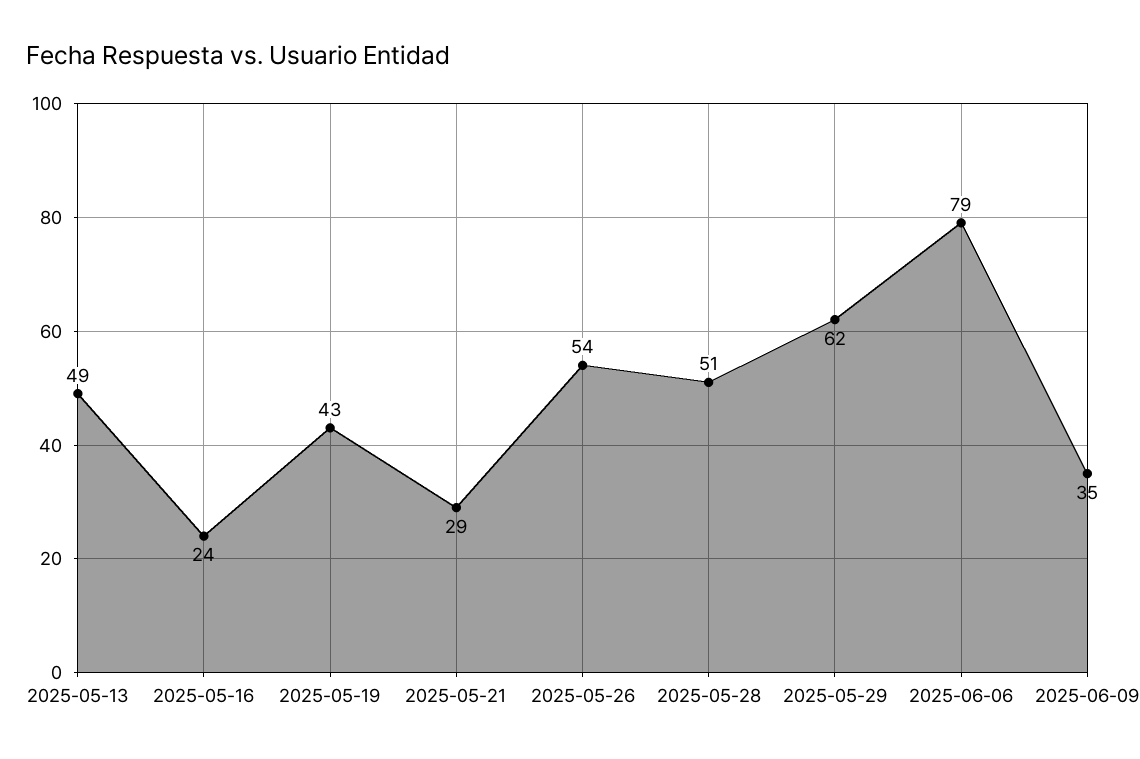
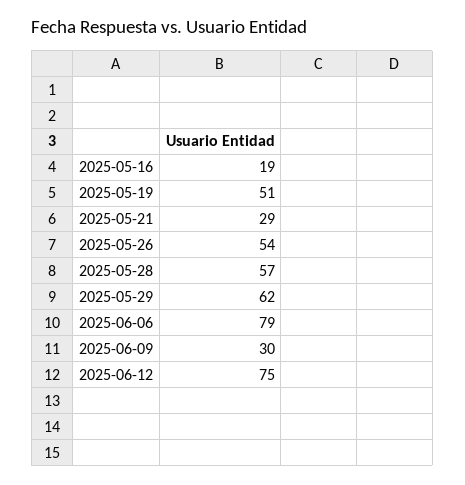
2025-05-13: 49 -> none
2025-05-16: 24 -> 19
2025-05-19: 43 -> 51
2025-05-28: 51 -> 57
2025-06-09: 35 -> 30
2025-06-12: none -> 75

